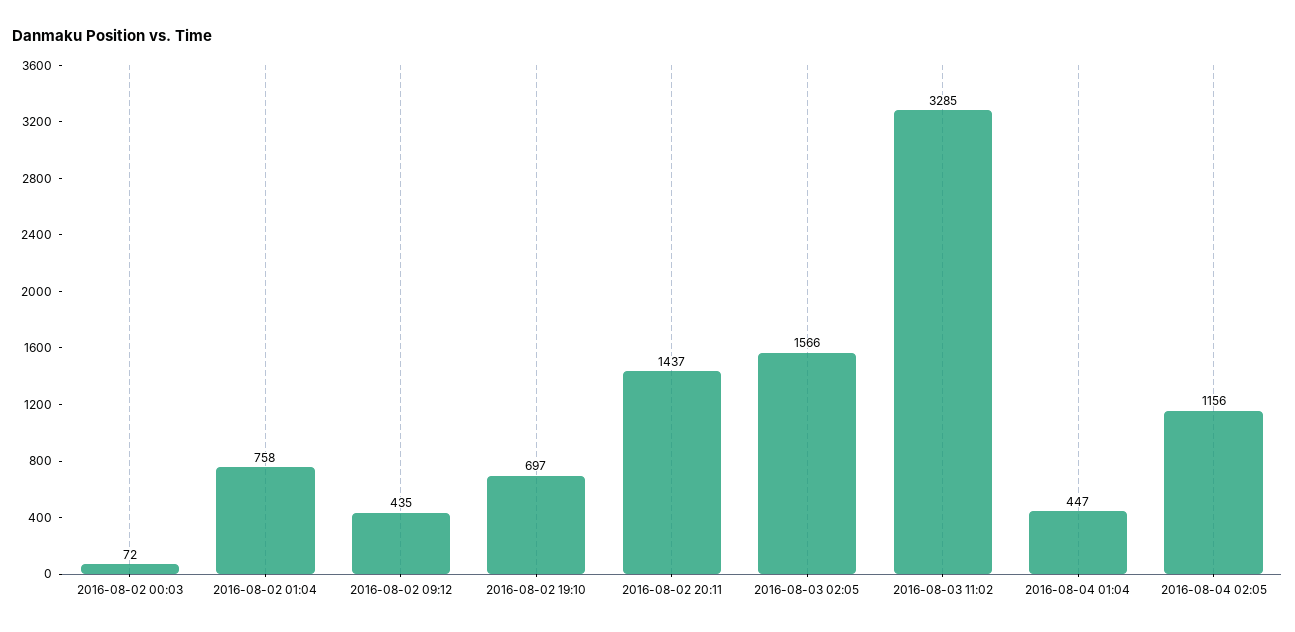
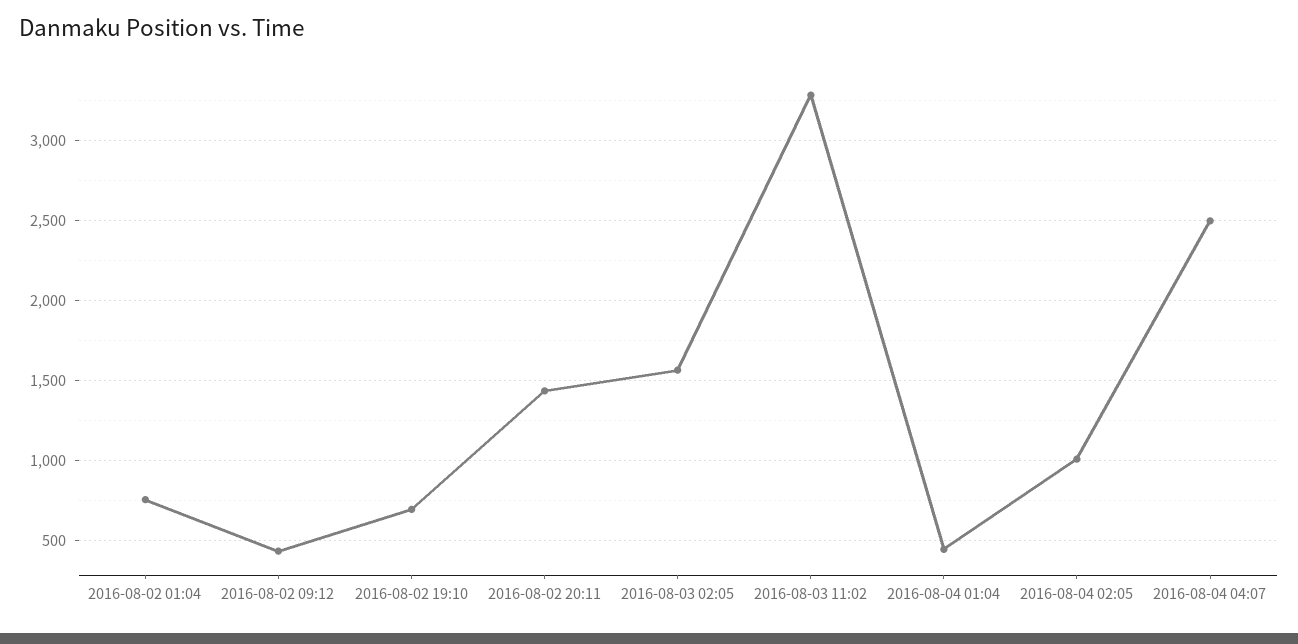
2016-08-02 00:03: 72 -> none
2016-08-04 02:05: 1156 -> 1000
2016-08-04 04:07: none -> 2500

